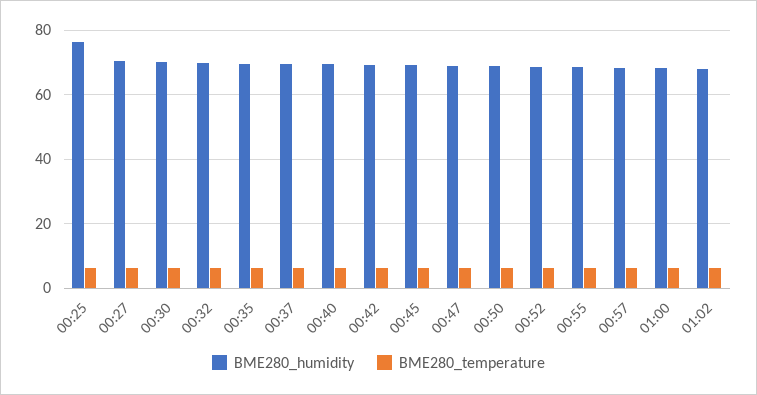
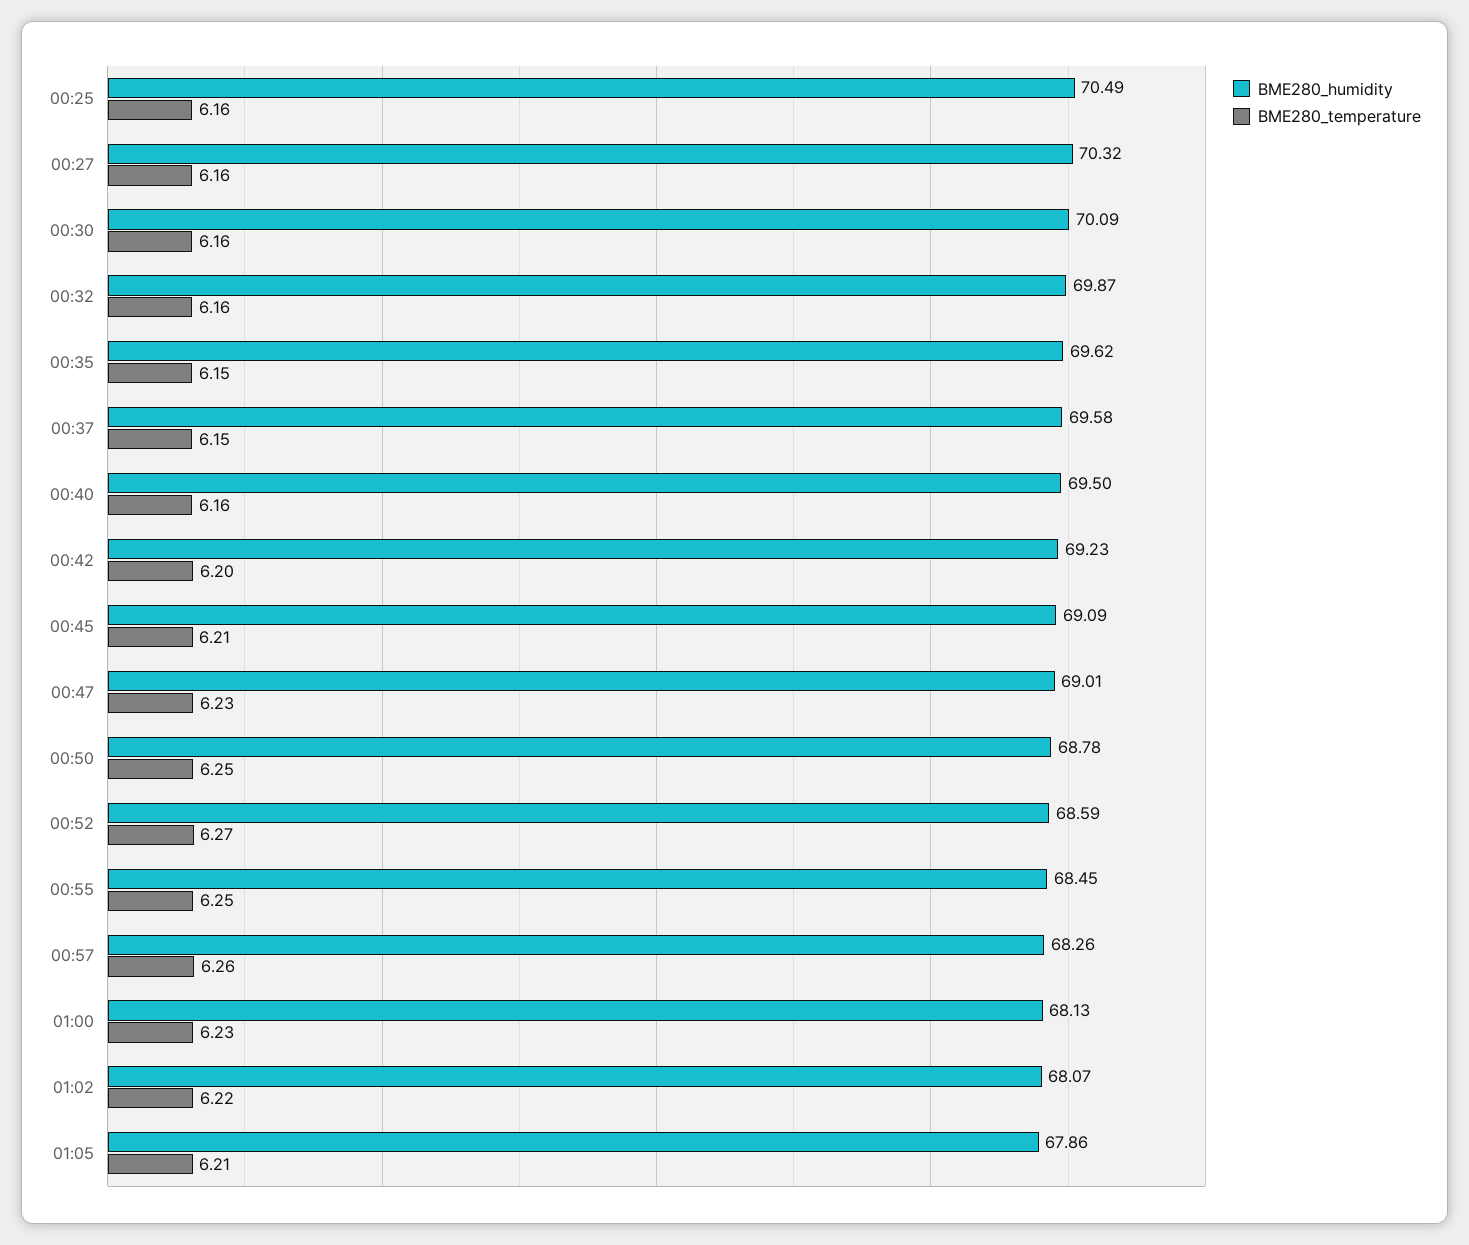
BME280_humidity, 00:25: 76 -> 70.49
BME280_humidity, 01:05: none -> 67.86
BME280_temperature, 01:05: none -> 6.21

